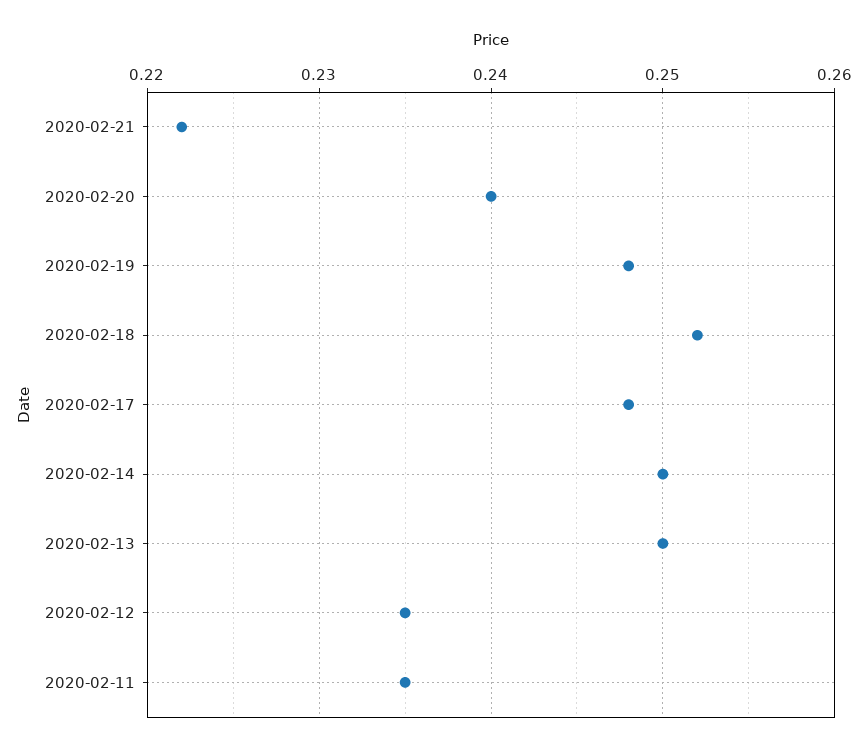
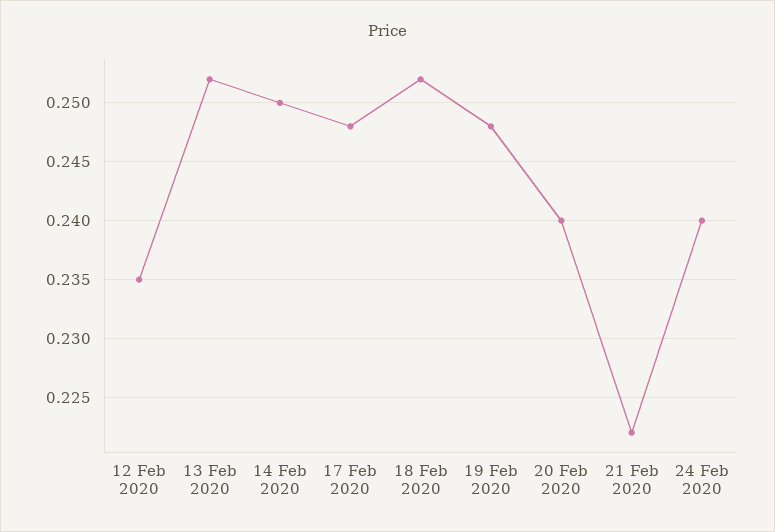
2020-02-13: 0.25 -> 0.252
2020-02-11: 0.235 -> none
24 Feb 2020: none -> 0.24

